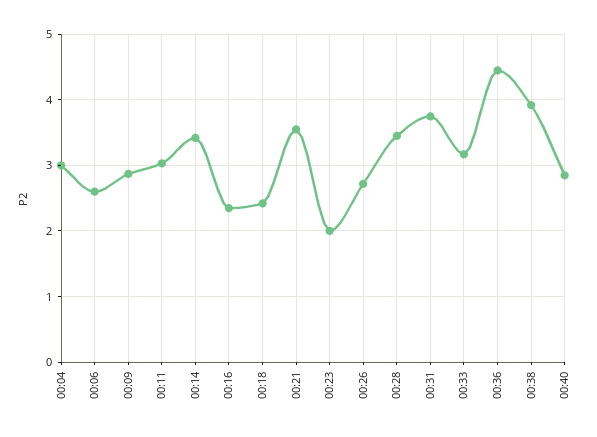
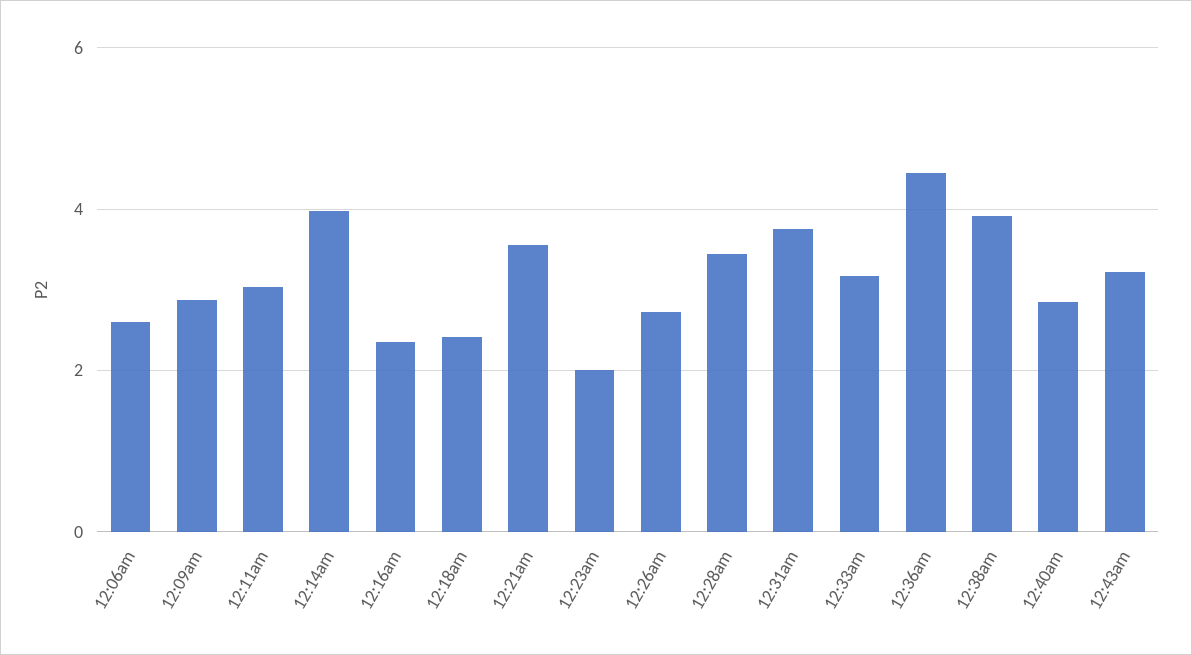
00:04: 3 -> none
00:14: 3.4 -> 4
12:43am: none -> 3.2

